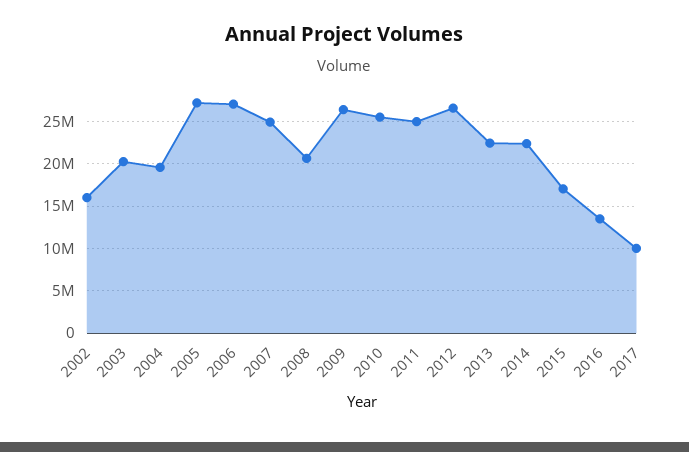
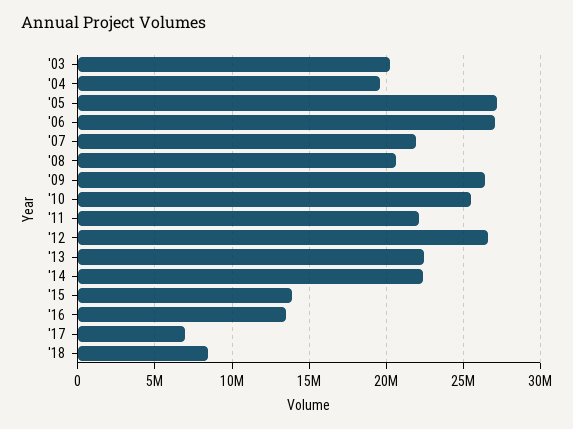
2002: 16000000 -> none
2007: 25000000 -> 22000000
2011: 25000000 -> 22000000
2015: 17000000 -> 14000000
2017: 10000000 -> 7000000
'18: none -> 8500000

